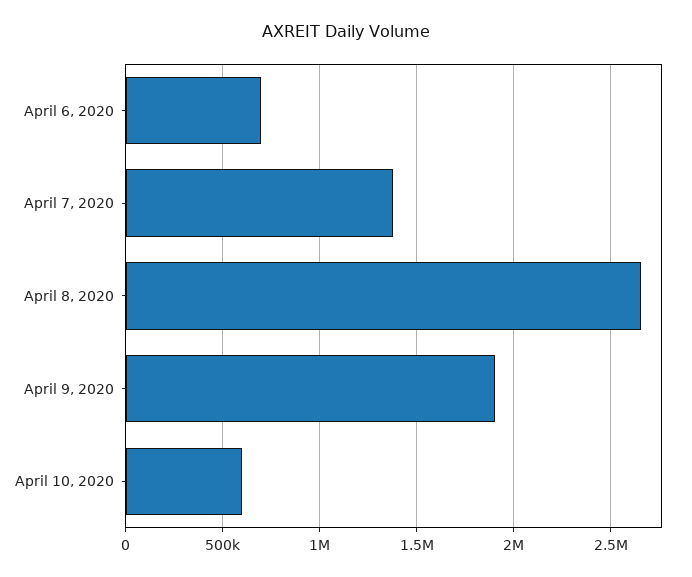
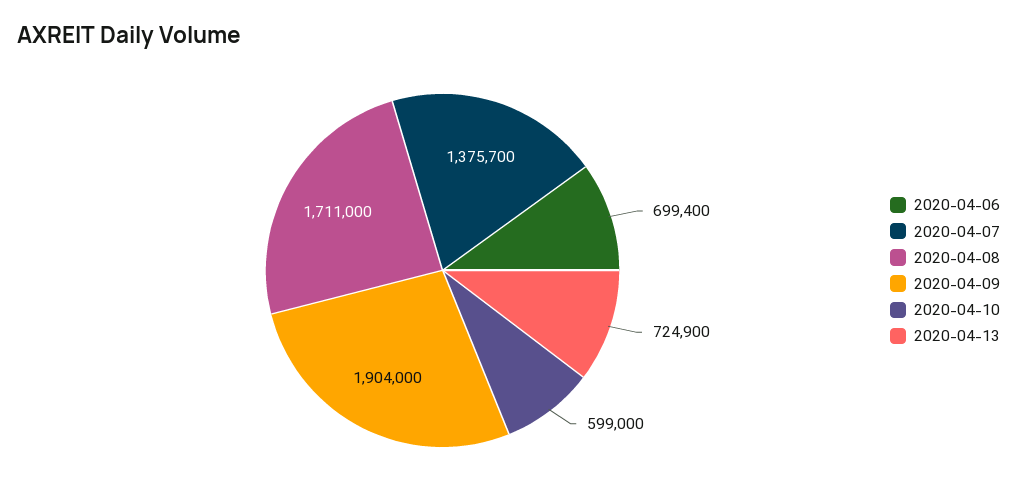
April 8, 2020: 2650000 -> 1711000
2020-04-13: none -> 724900

